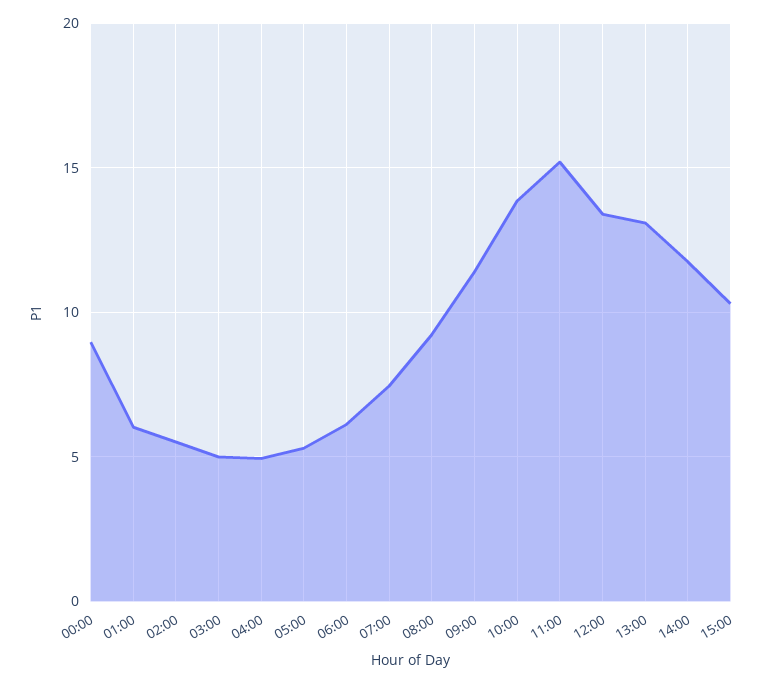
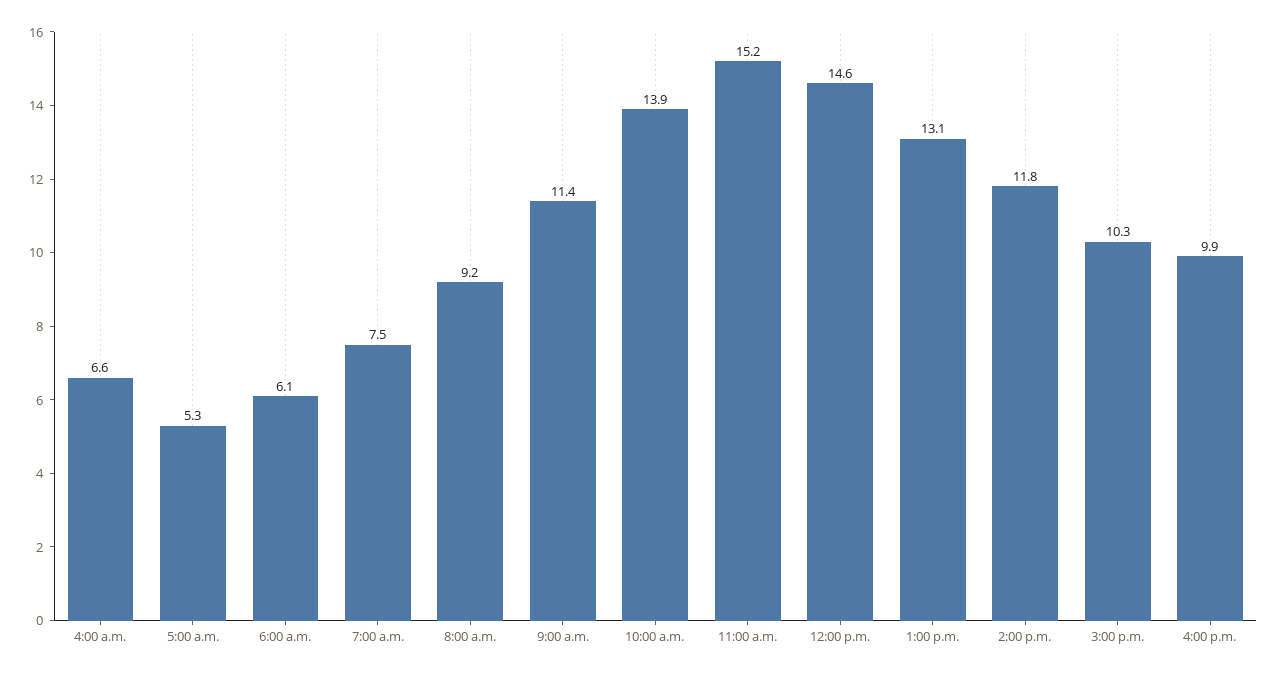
00:00: 9 -> none
01:00: 6 -> none
02:00: 5.5 -> none
03:00: 5 -> none
04:00: 5 -> 6.6
12:00: 13.5 -> 14.6
4:00 p.m.: none -> 9.9

